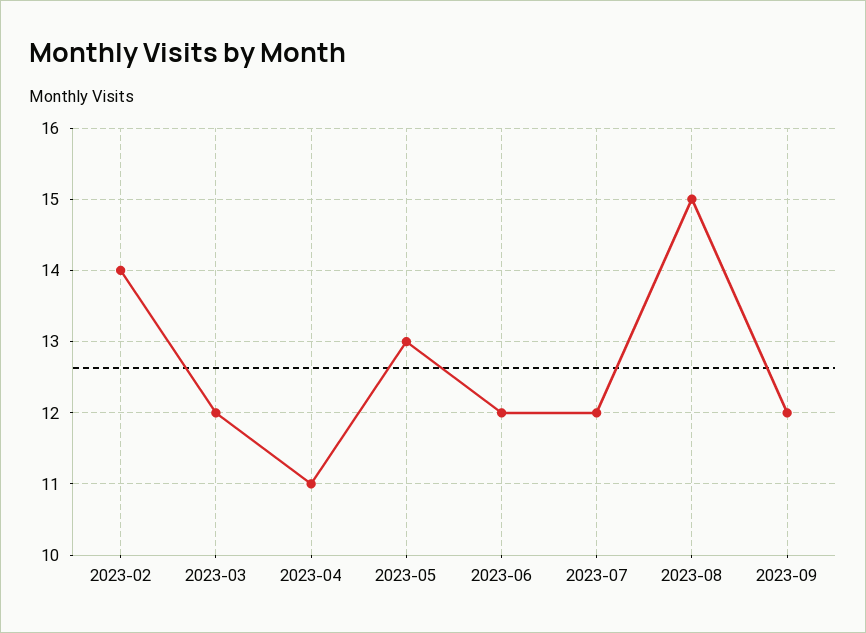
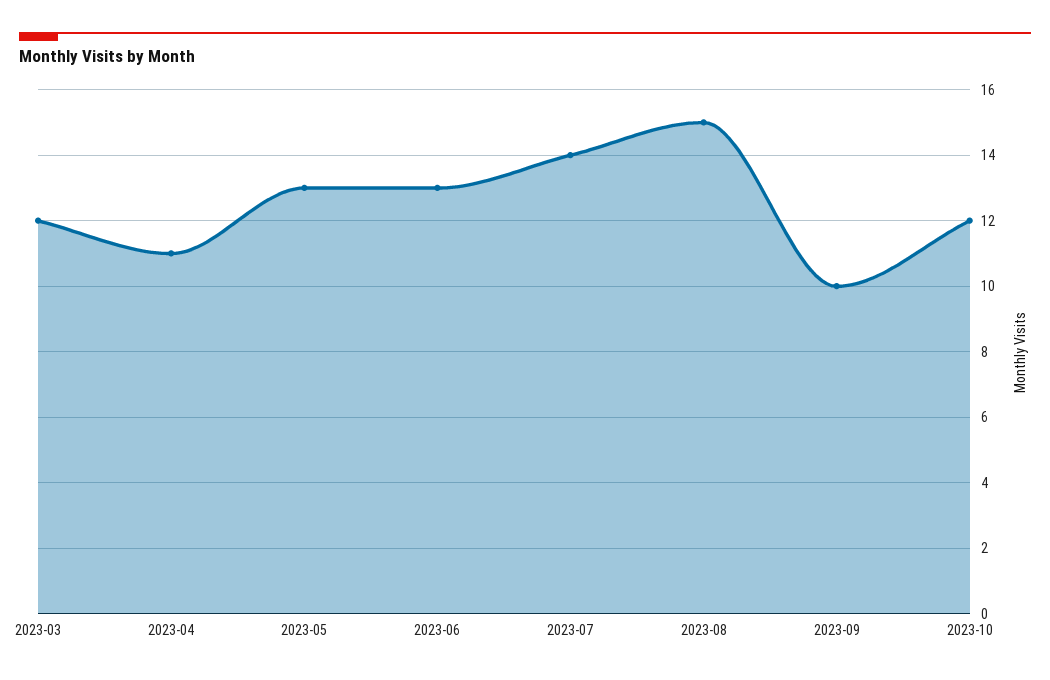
2023-02: 14 -> none
2023-06: 12 -> 13
2023-07: 12 -> 14
2023-09: 12 -> 10
2023-10: none -> 12

